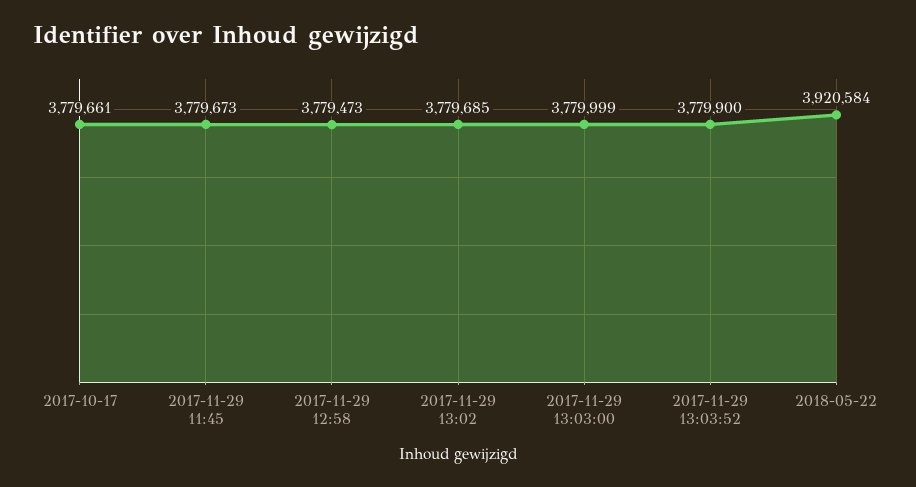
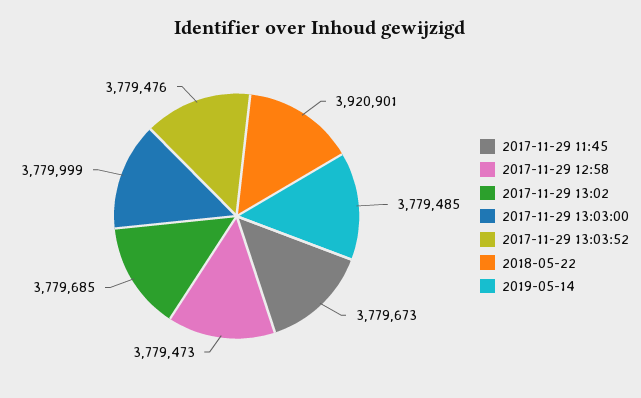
2017-10-17: 3779661 -> none
2017-11-29 13:03:52: 3779900 -> 3779476
2018-05-22: 3920584 -> 3920901
2019-05-14: none -> 3779485

